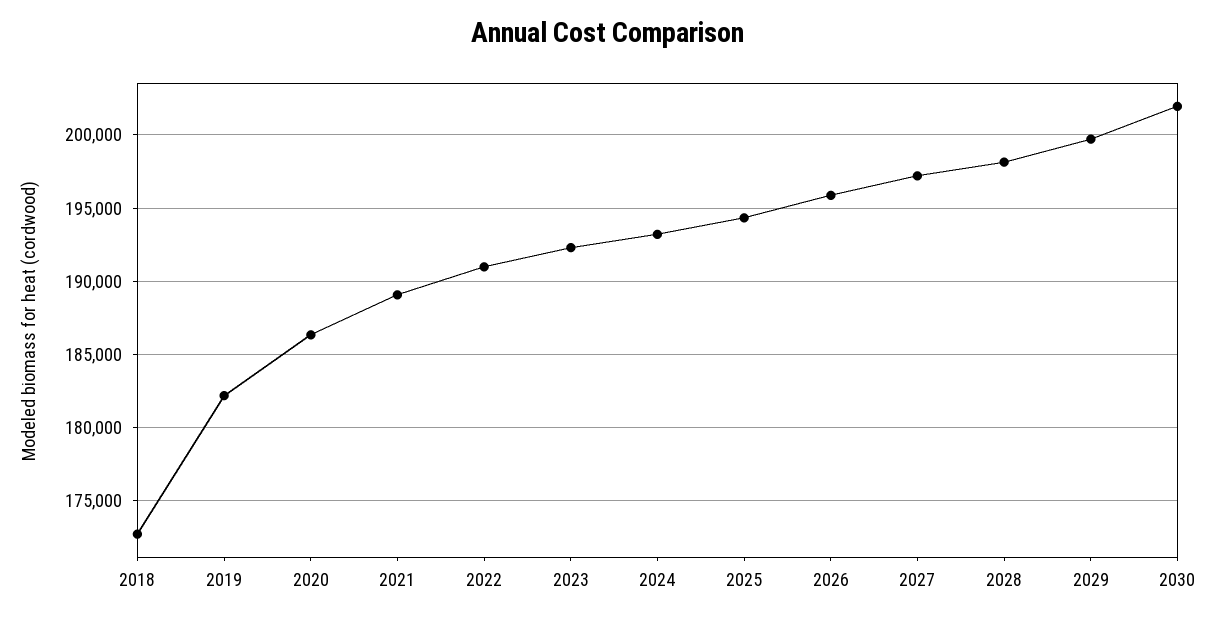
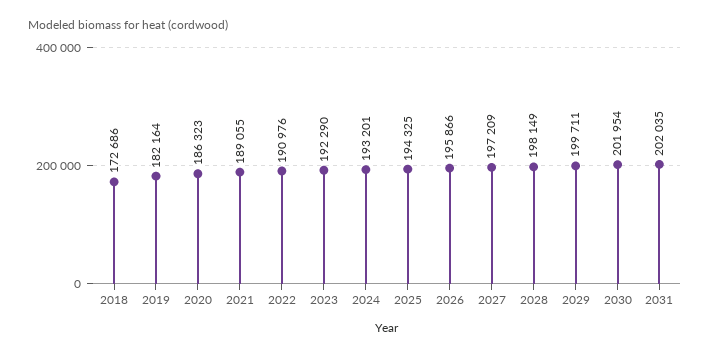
2031: none -> 202035

